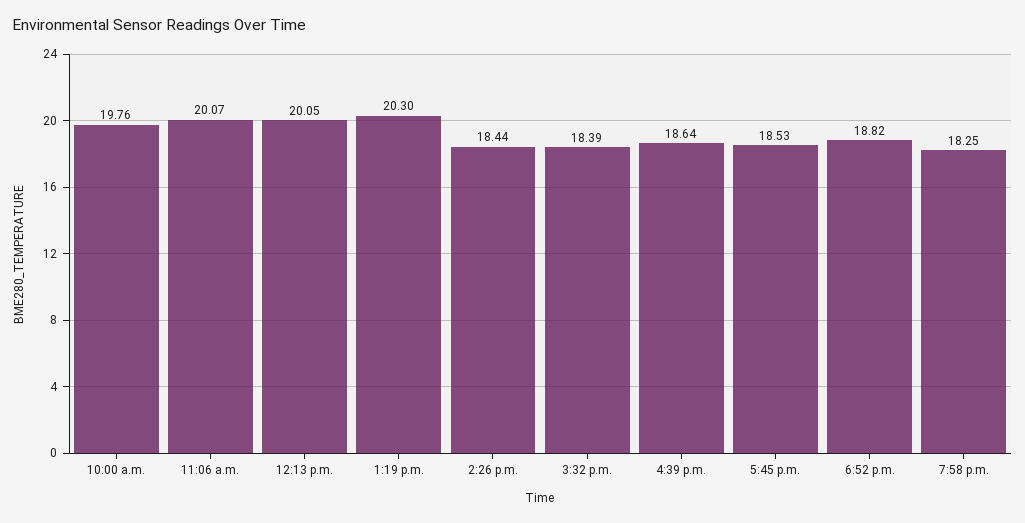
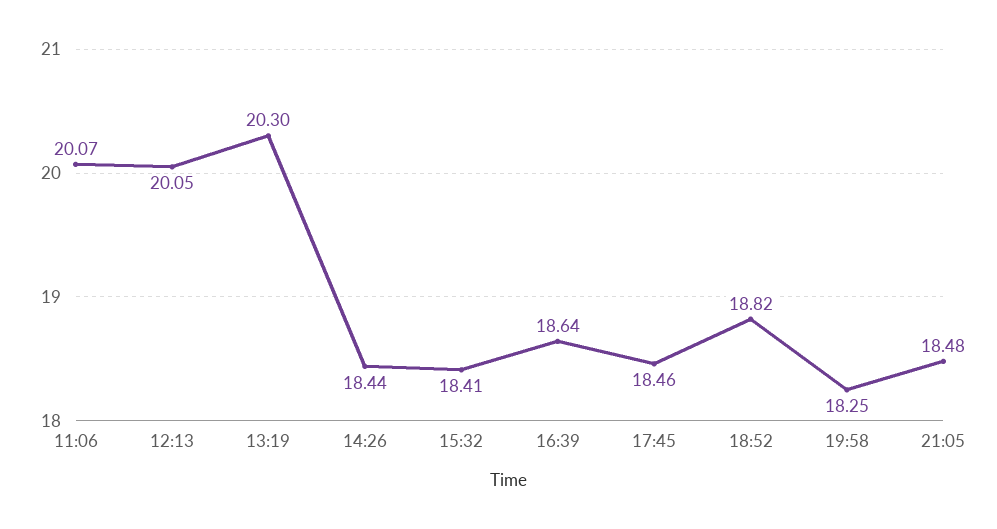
10:00 a.m.: 19.76 -> none
3:32 p.m.: 18.39 -> 18.41
5:45 p.m.: 18.53 -> 18.46
21:05: none -> 18.48

